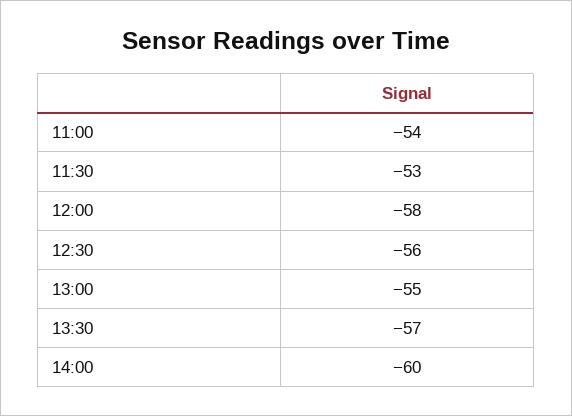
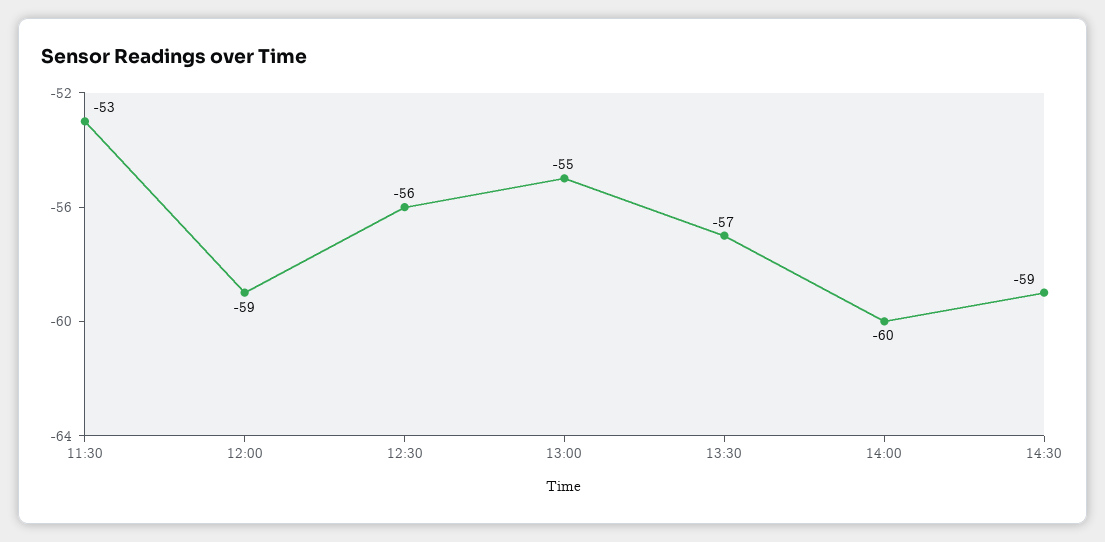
11:00: -54 -> none
12:00: -58 -> -59
14:30: none -> -59

